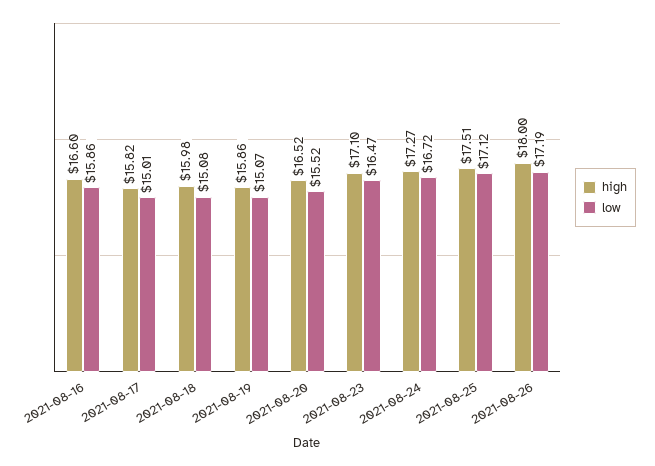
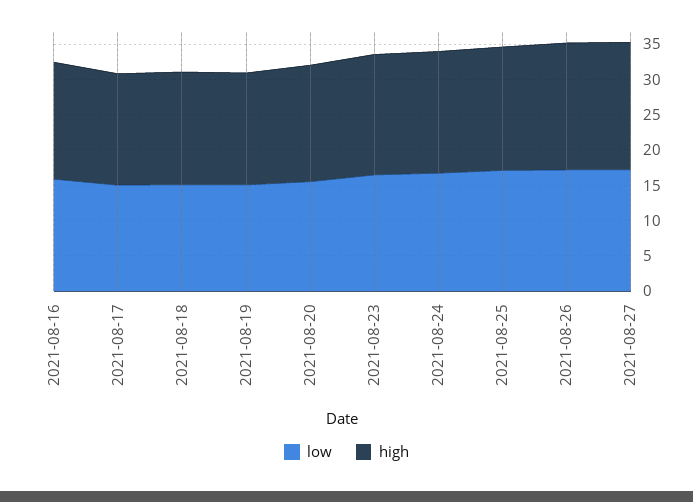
low, 2021-08-27: none -> 17.5
high, 2021-08-27: none -> 17.5

